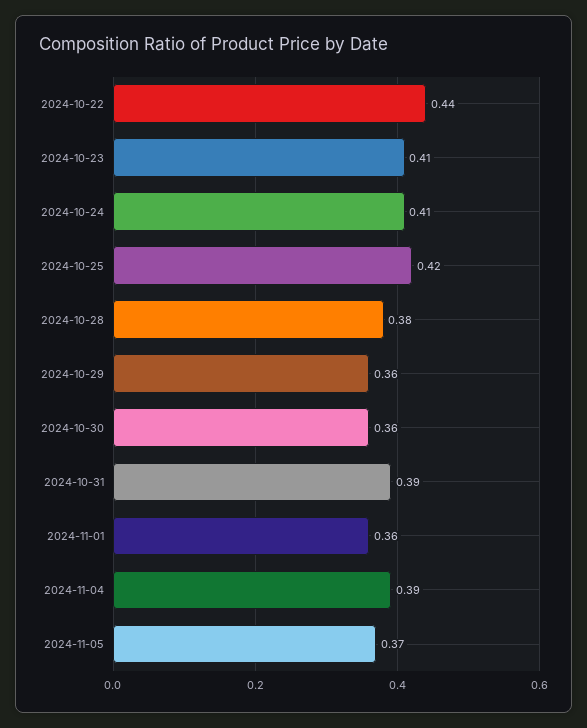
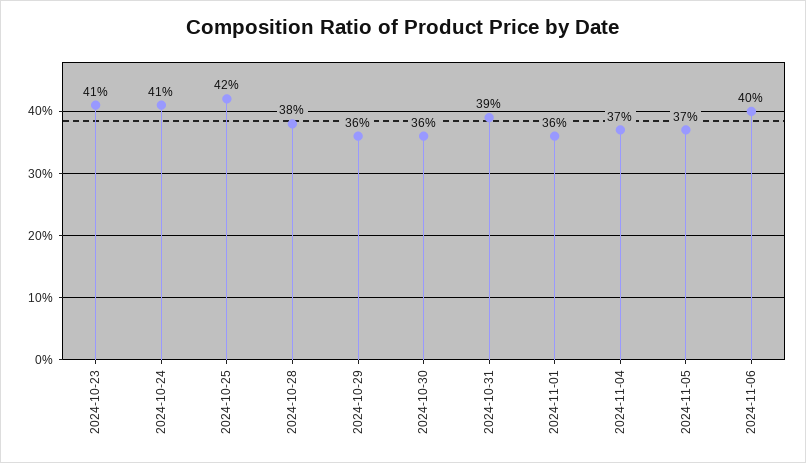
2024-10-22: 0.44 -> none
2024-11-04: 0.39 -> 0.37
2024-11-06: none -> 0.4

